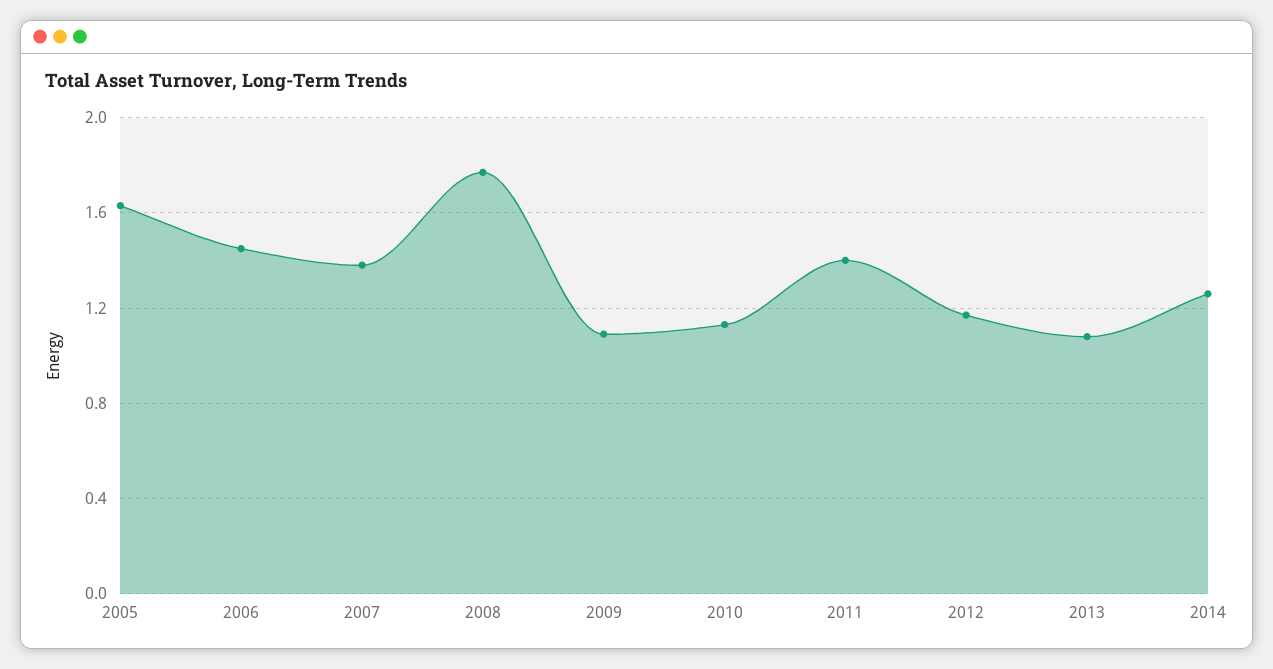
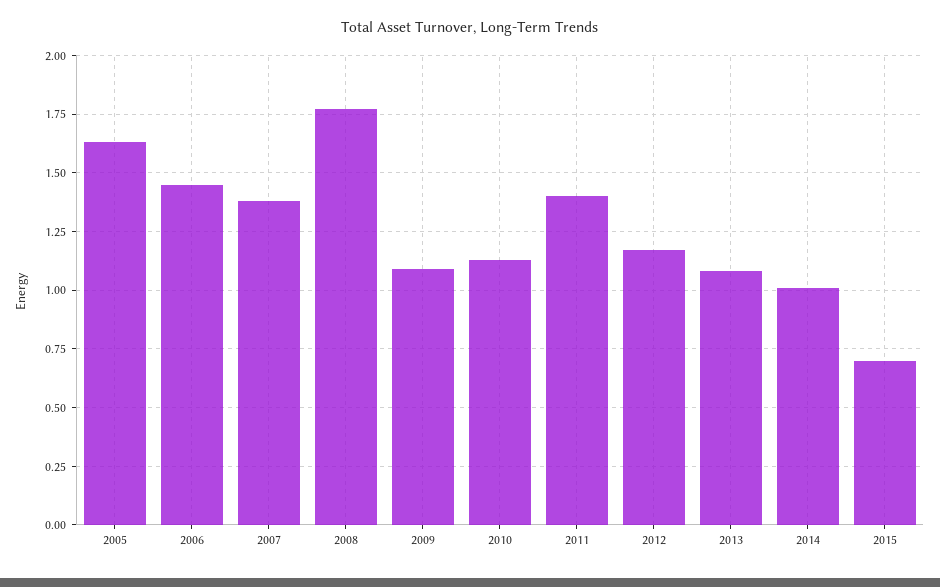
2014: 1.25 -> 1
2015: none -> 0.7

